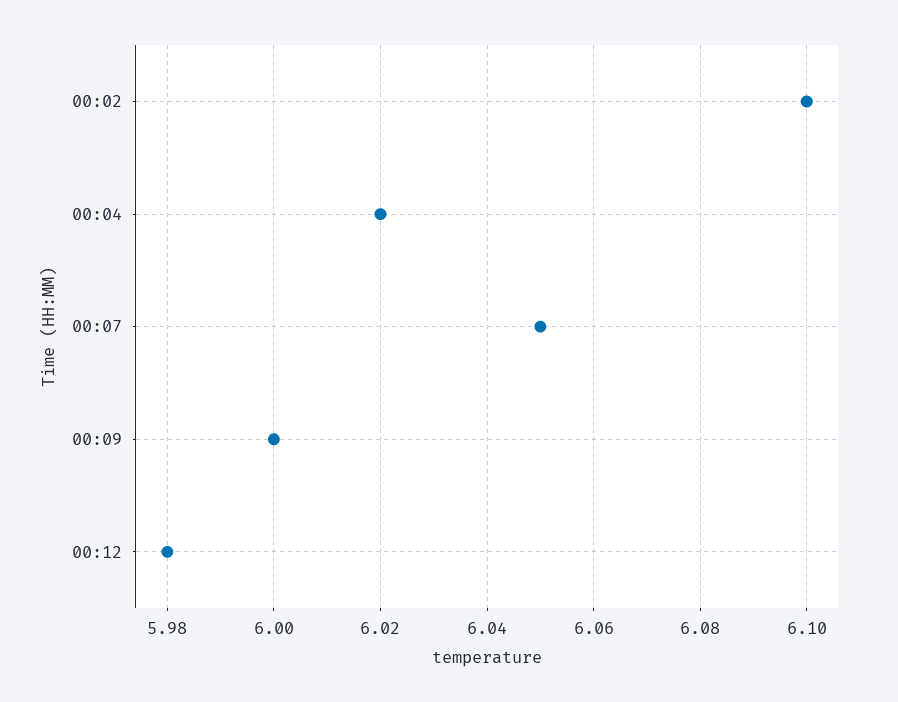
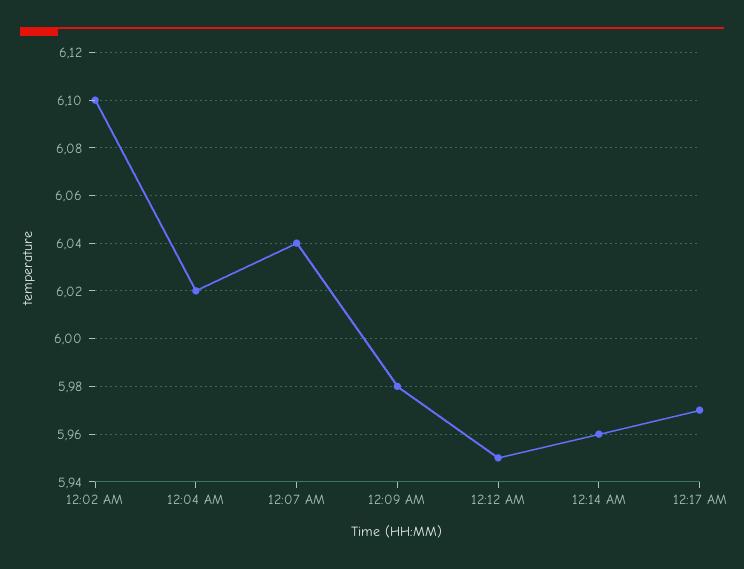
00:07: 6.05 -> 6.04
00:09: 6 -> 5.98
00:12: 5.98 -> 5.95
12:14 AM: none -> 5.96
12:17 AM: none -> 5.97

